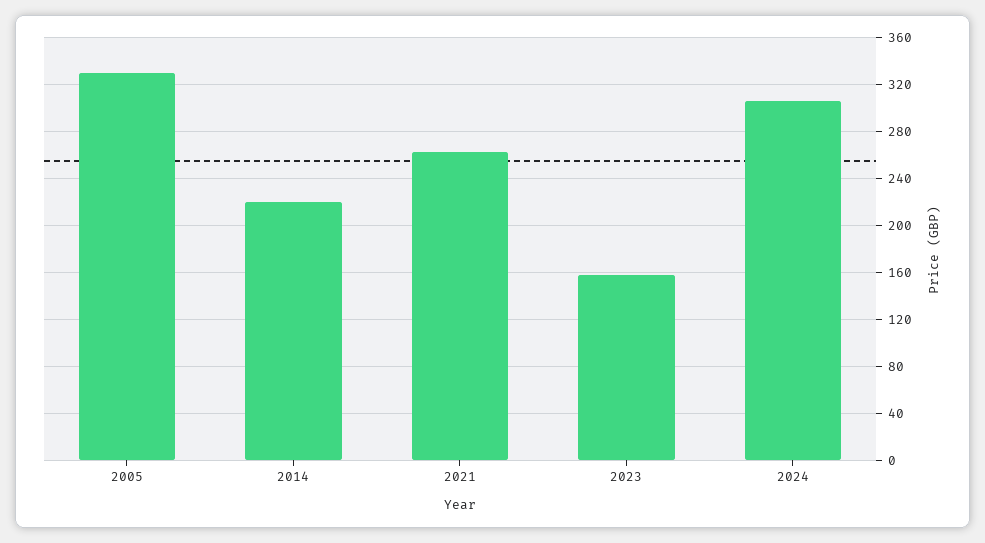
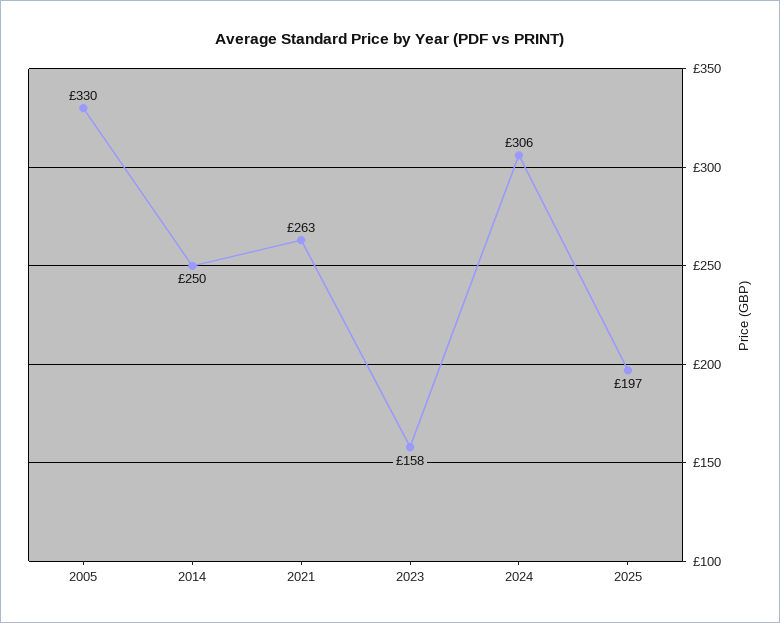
2014: 220 -> 250
2025: none -> 197

